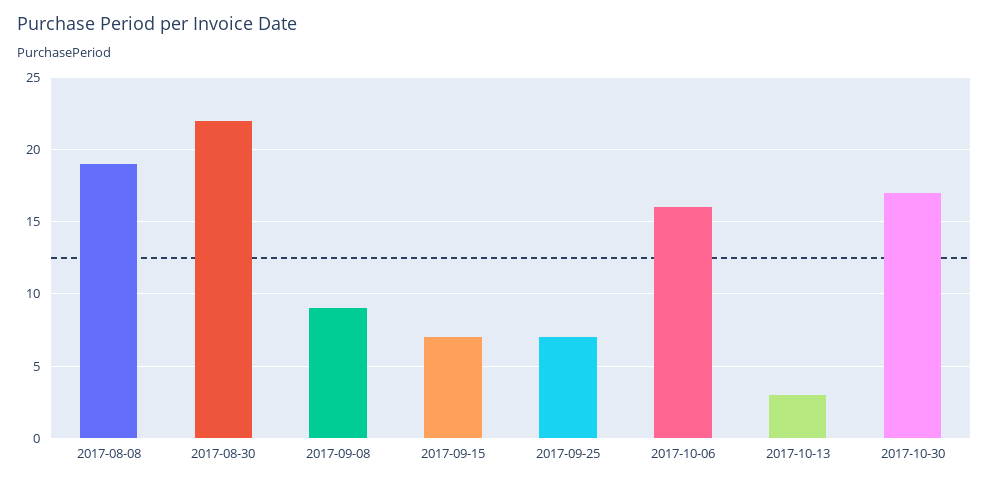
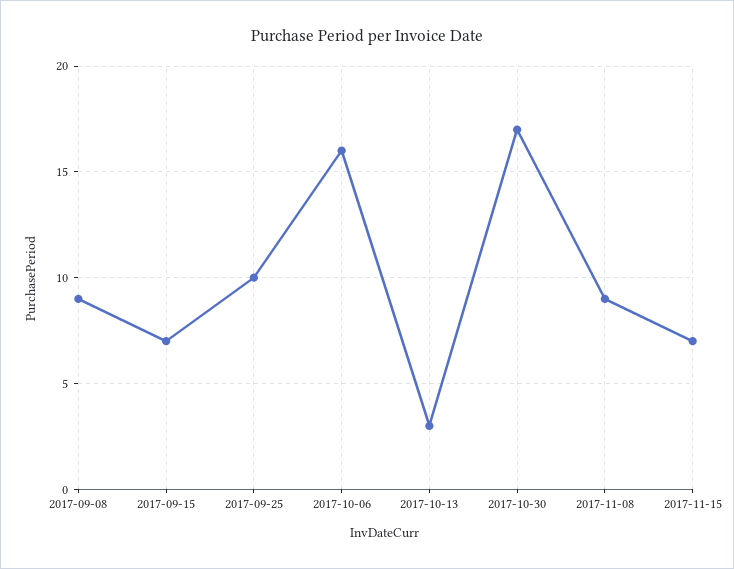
2017-08-08: 19 -> none
2017-08-30: 22 -> none
2017-09-25: 7 -> 10
2017-11-08: none -> 9
2017-11-15: none -> 7

